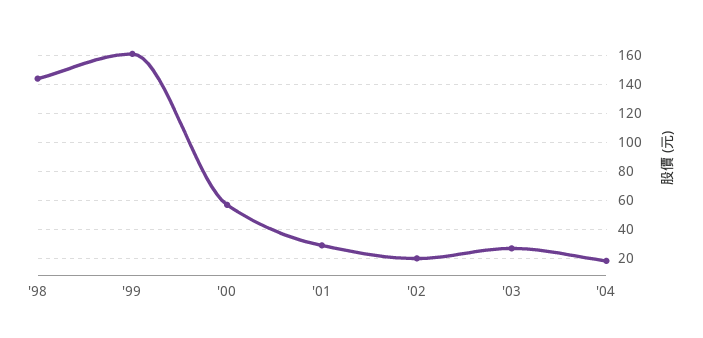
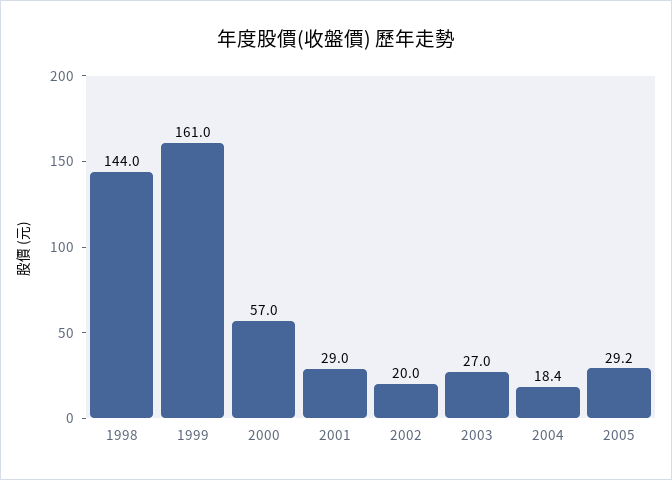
2005: none -> 29.2

